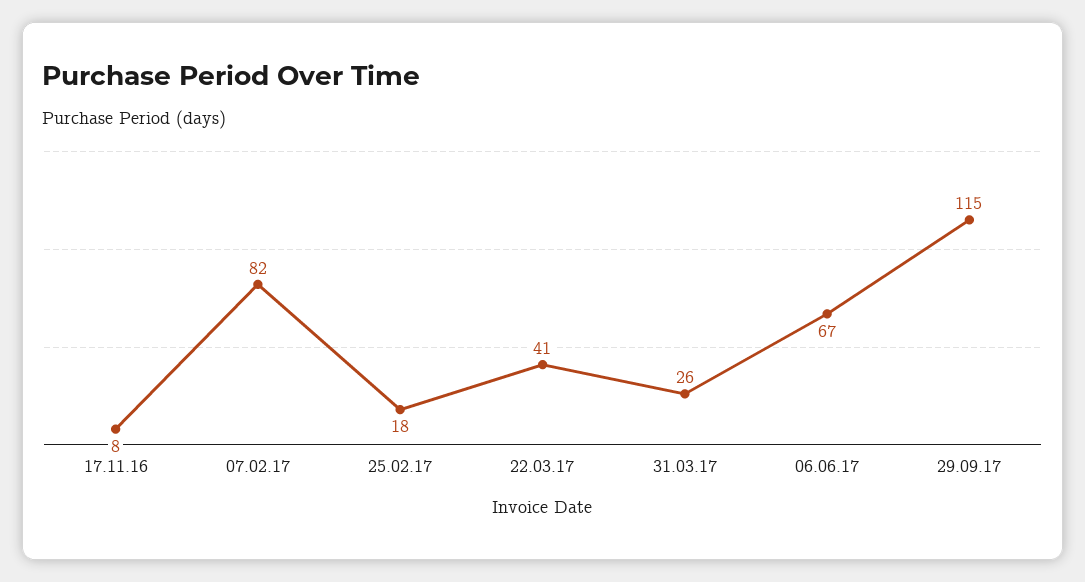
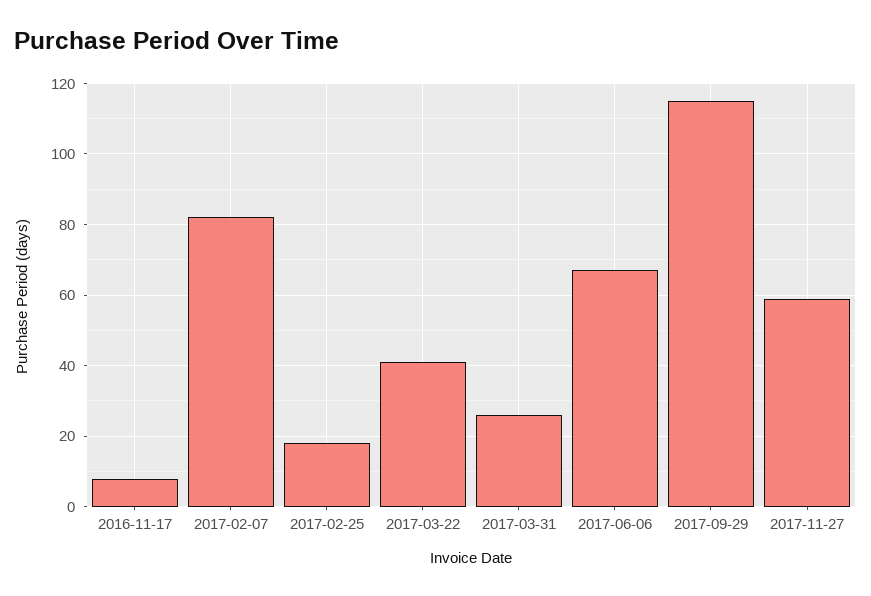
2017-11-27: none -> 60

